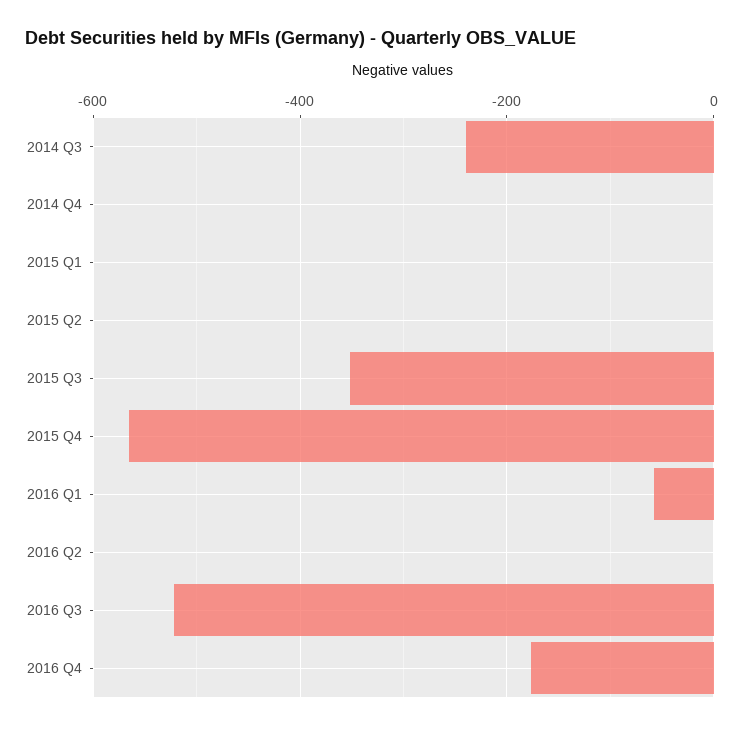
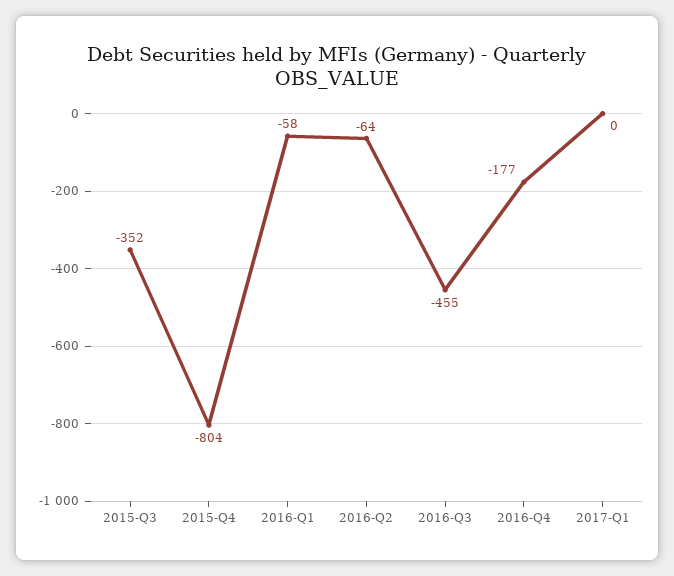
2014 Q3: -240 -> none
2014 Q4: 0 -> none
2015 Q1: 0 -> none
2015 Q2: 0 -> none
2015 Q4: -560 -> -804
2016 Q2: 0 -> -64
2016 Q3: -520 -> -455
2017-Q1: none -> 0

